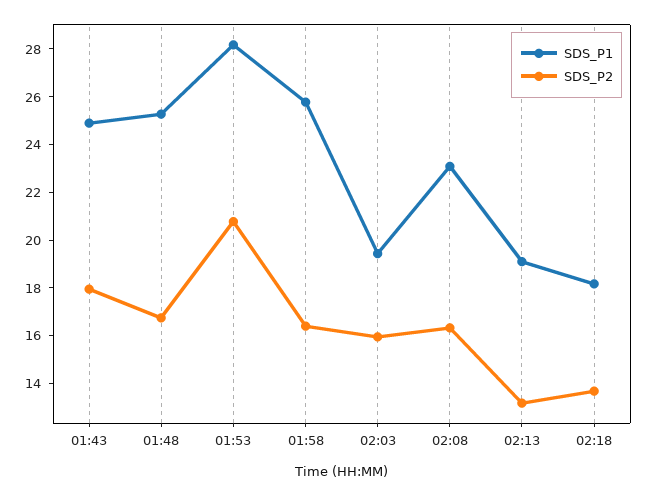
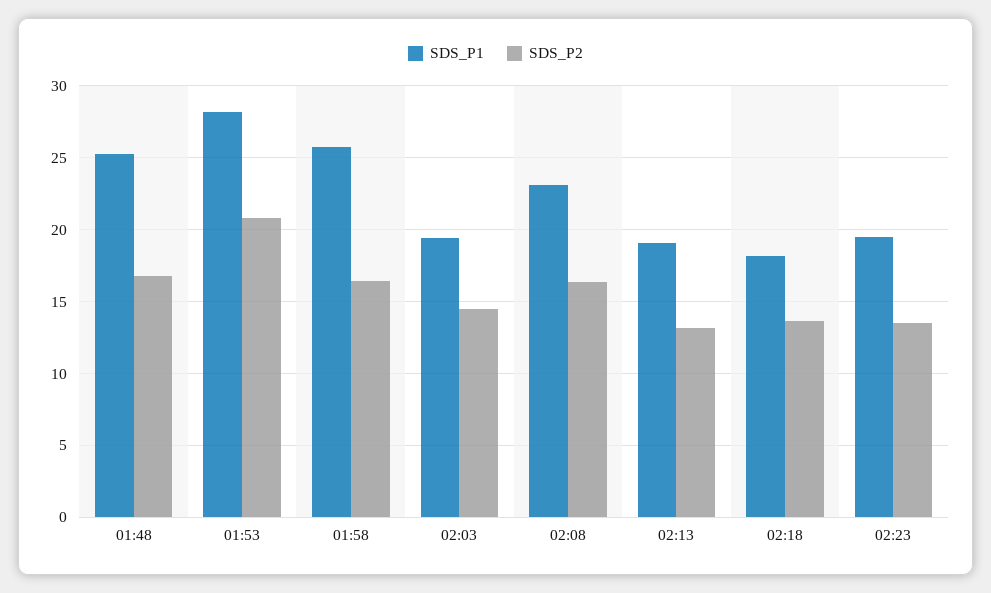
SDS_P1, 01:43: 25 -> none
SDS_P2, 01:43: 18 -> none
SDS_P2, 02:03: 16 -> 14.5
SDS_P1, 02:23: none -> 19.5
SDS_P2, 02:23: none -> 13.5

